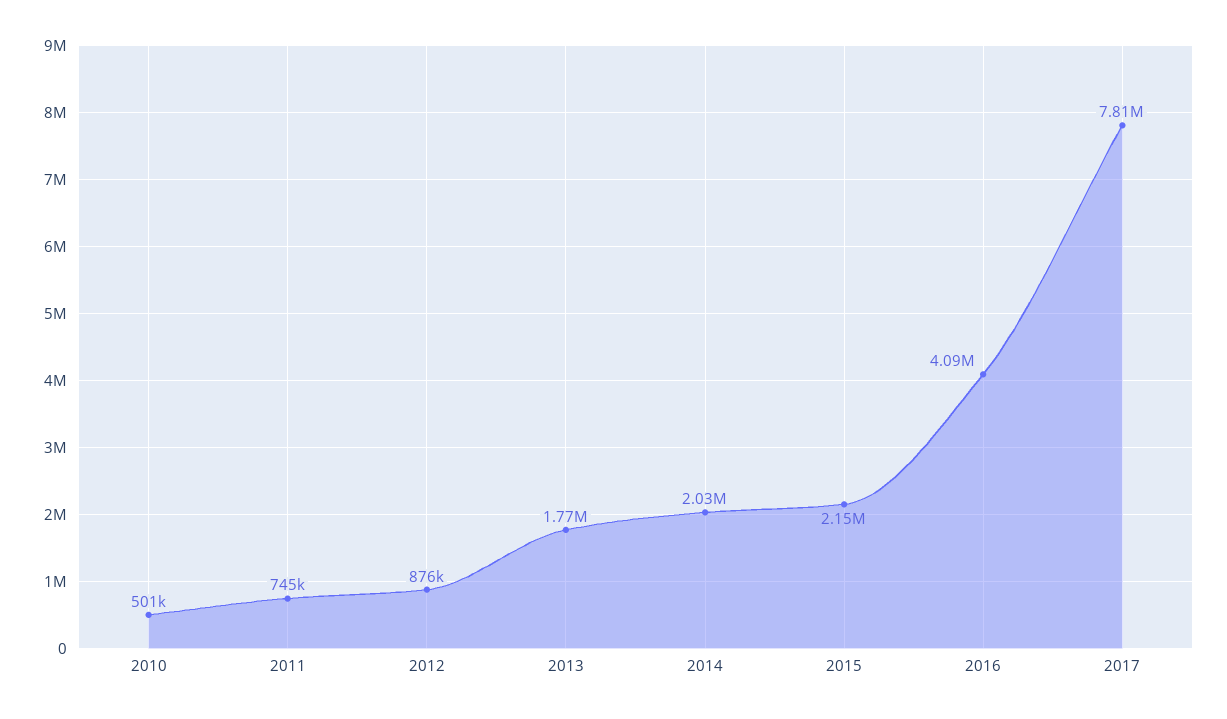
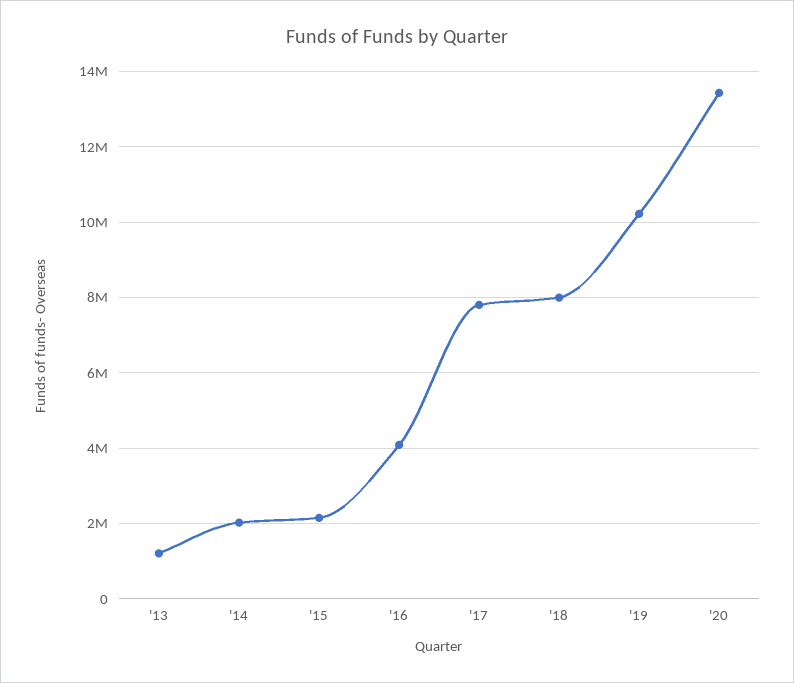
2010: 501000 -> none
2011: 745000 -> none
2012: 876000 -> none
2013: 1770000 -> 1200000
'18: none -> 8000000
'19: none -> 10200000
'20: none -> 13400000

